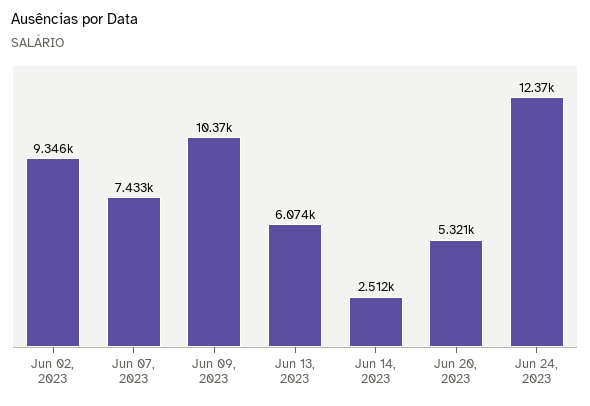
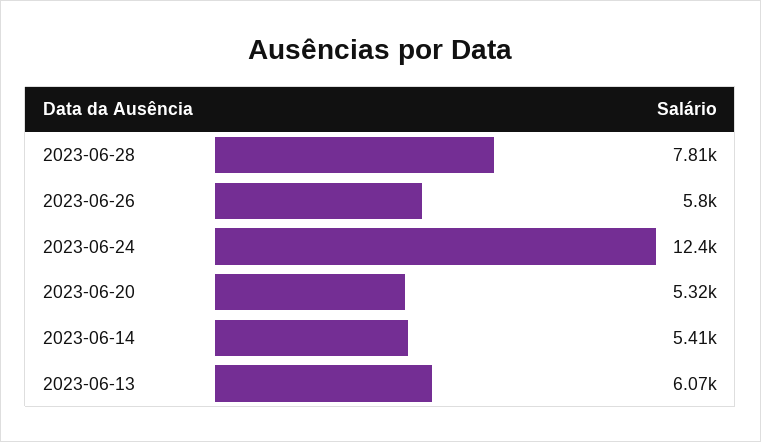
Jun 02, 2023: 9346 -> none
Jun 07, 2023: 7433 -> none
Jun 09, 2023: 10370 -> none
Jun 14, 2023: 2512 -> 5410
2023-06-28: none -> 7810
2023-06-26: none -> 5800

